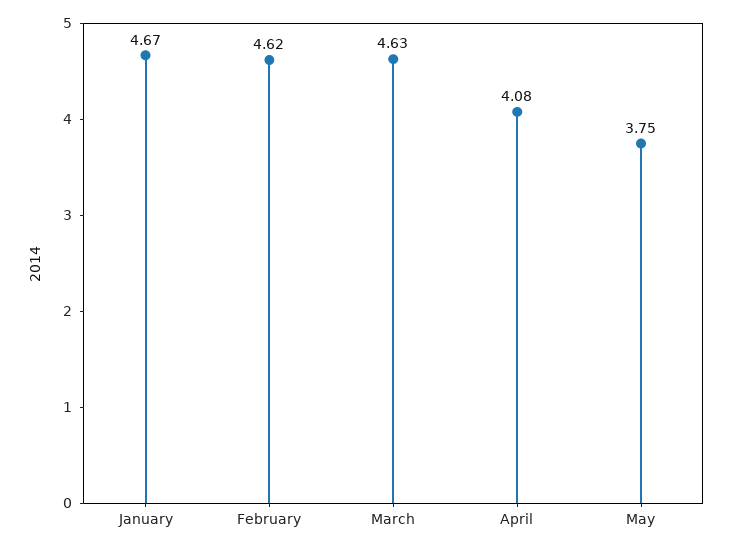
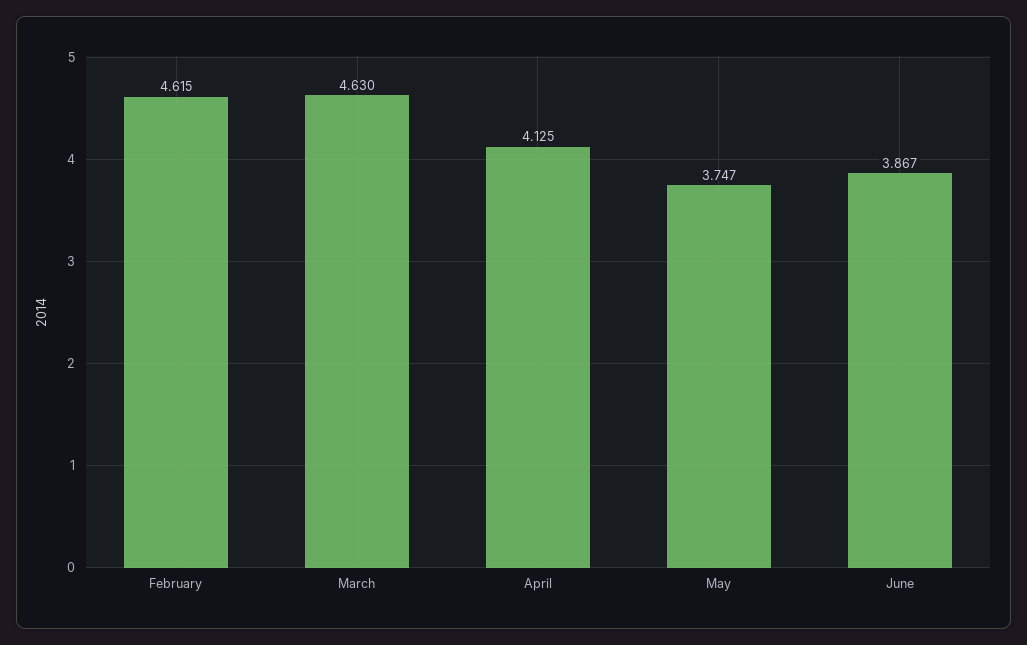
January: 4.67 -> none
April: 4.08 -> 4.125
June: none -> 3.867

